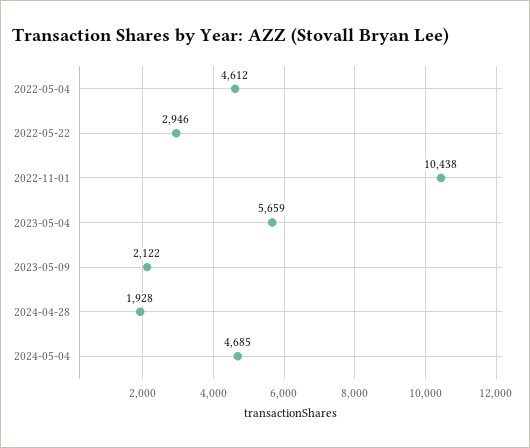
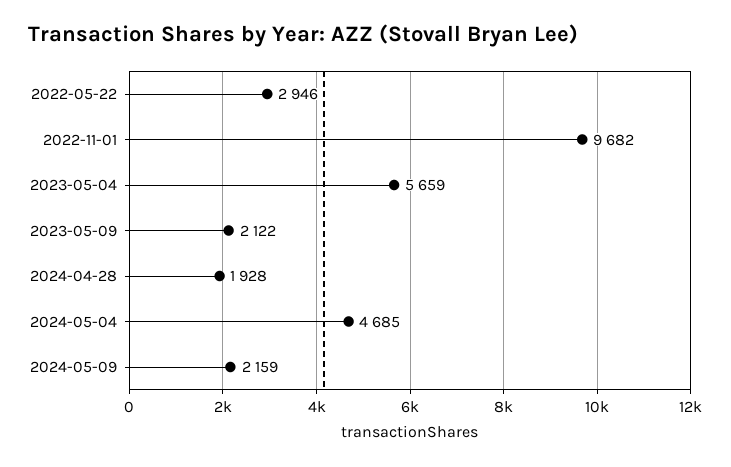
2022-05-04: 4612 -> none
2022-11-01: 10438 -> 9682
2024-05-09: none -> 2159

